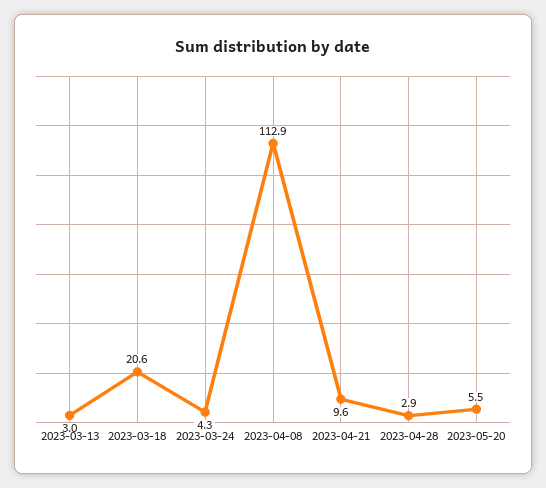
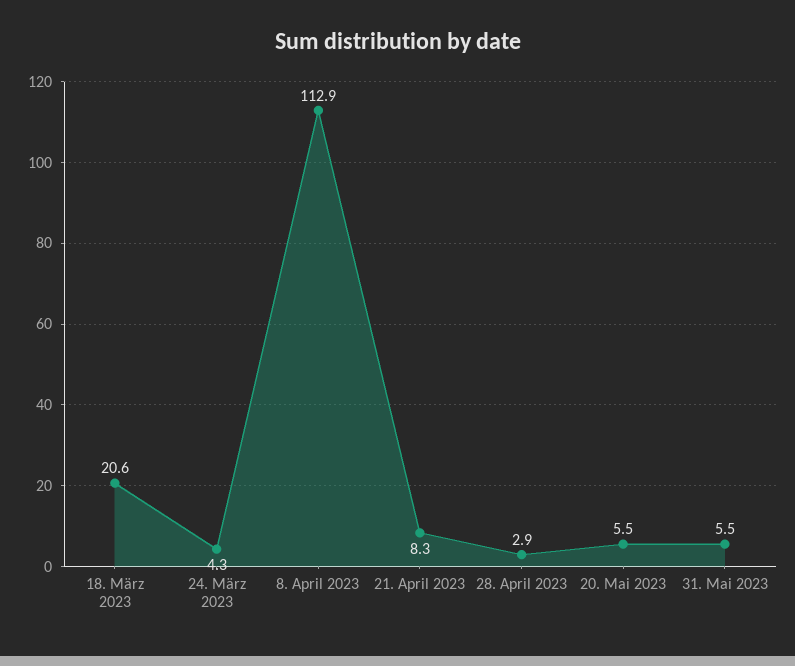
2023-03-13: 3 -> none
2023-04-21: 9.6 -> 8.3
31. Mai 2023: none -> 5.5

